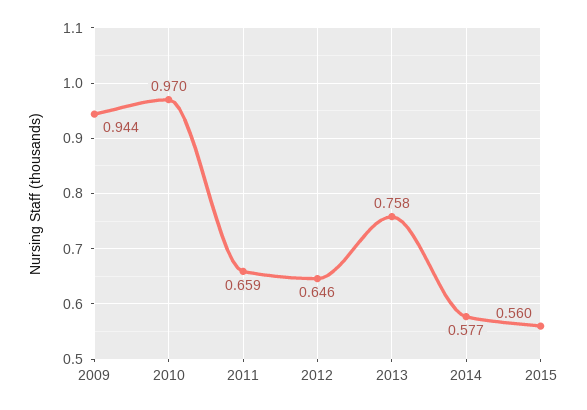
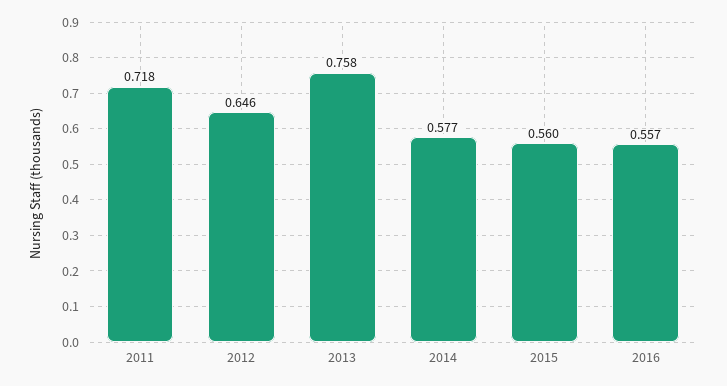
2009: 0.944 -> none
2010: 0.97 -> none
2011: 0.659 -> 0.718
2016: none -> 0.557

